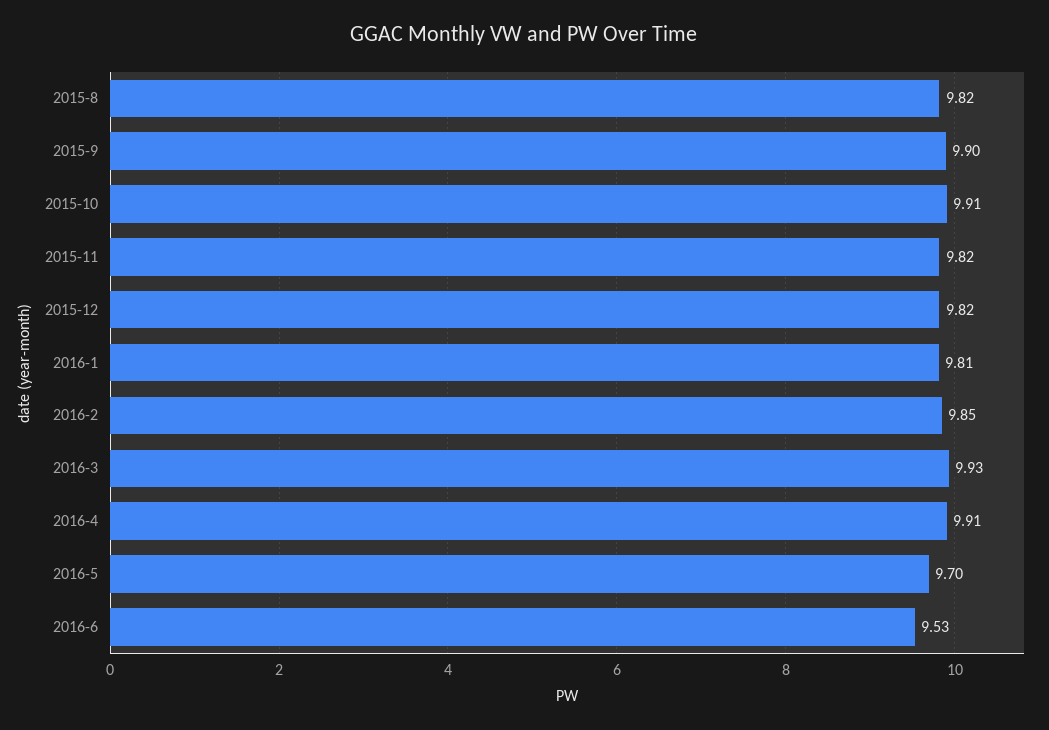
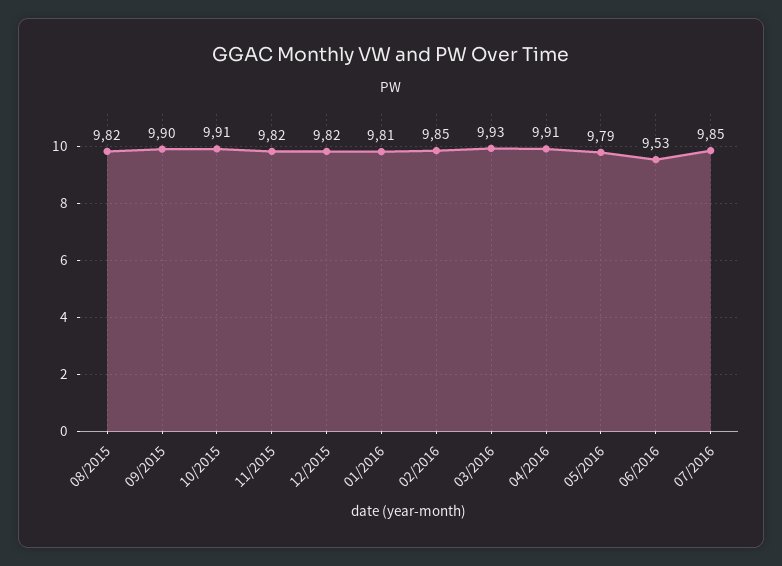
2016-5: 9.7 -> 9.79
07/2016: none -> 9.85

